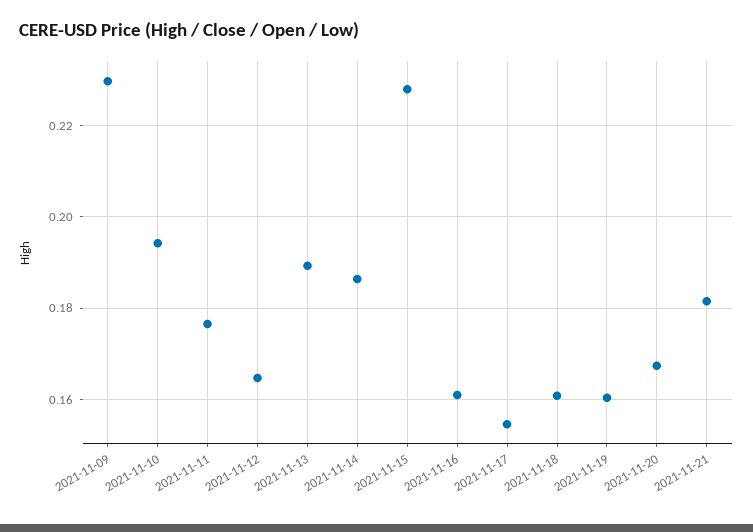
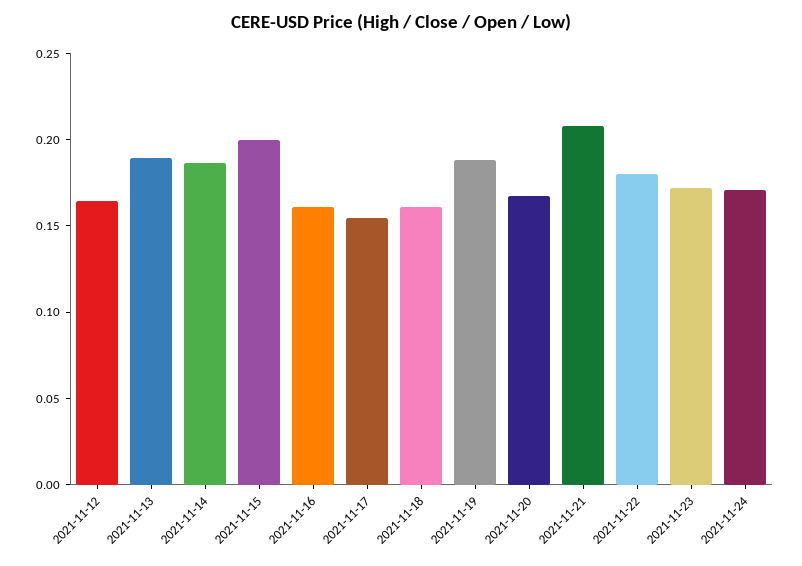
2021-11-09: 0.23 -> none
2021-11-10: 0.194 -> none
2021-11-11: 0.176 -> none
2021-11-15: 0.228 -> 0.2
2021-11-19: 0.16 -> 0.19
2021-11-21: 0.182 -> 0.21
2021-11-22: none -> 0.18
2021-11-23: none -> 0.17
2021-11-24: none -> 0.17

